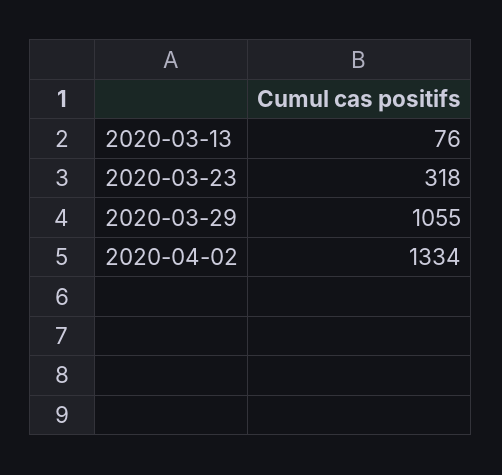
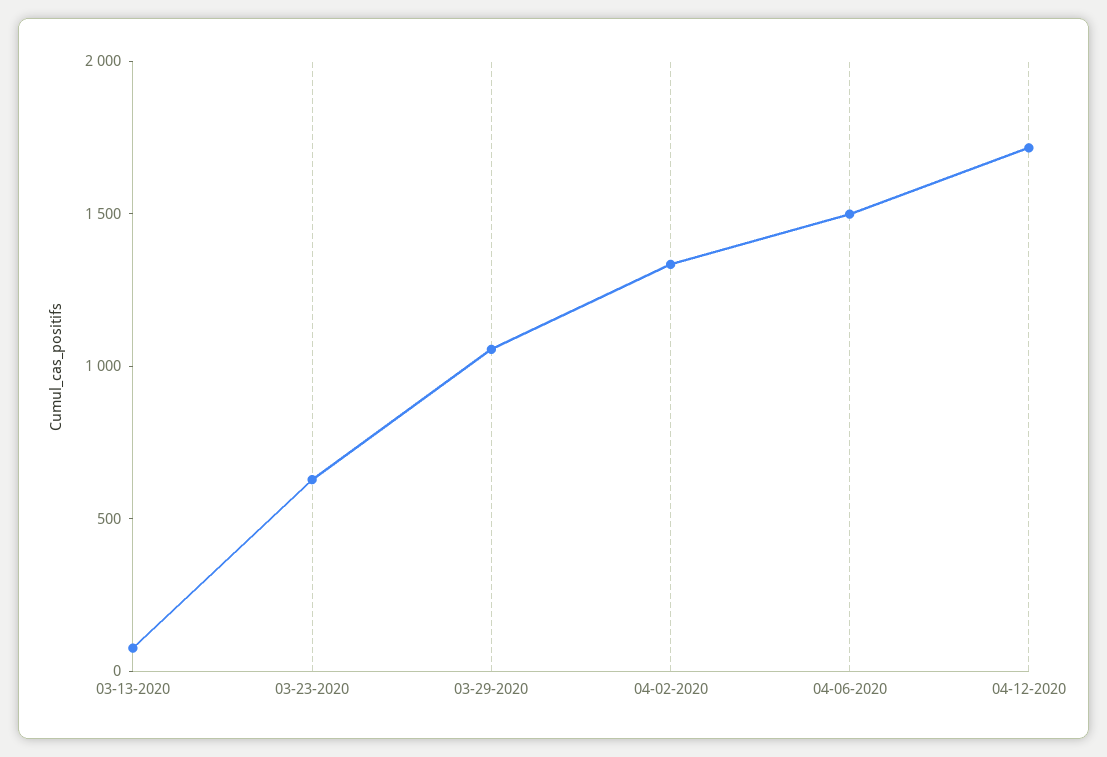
2020-03-23: 318 -> 600
04-06-2020: none -> 1500
04-12-2020: none -> 1700

